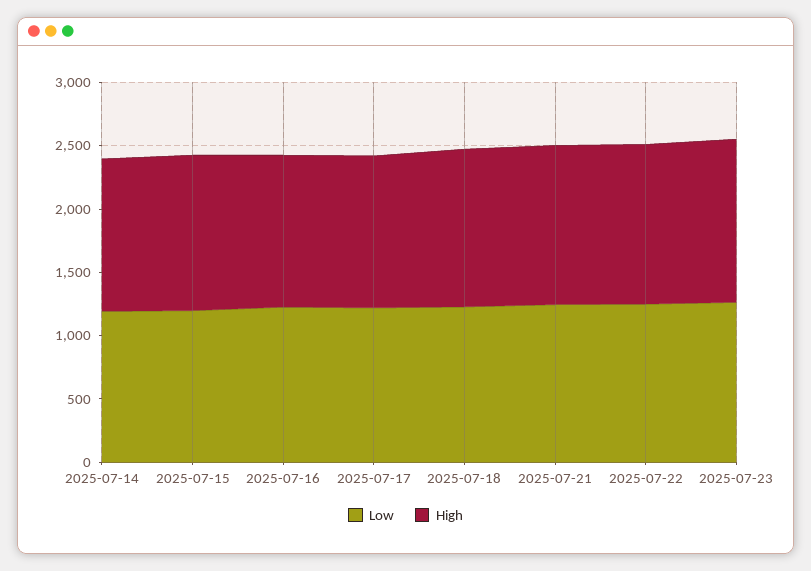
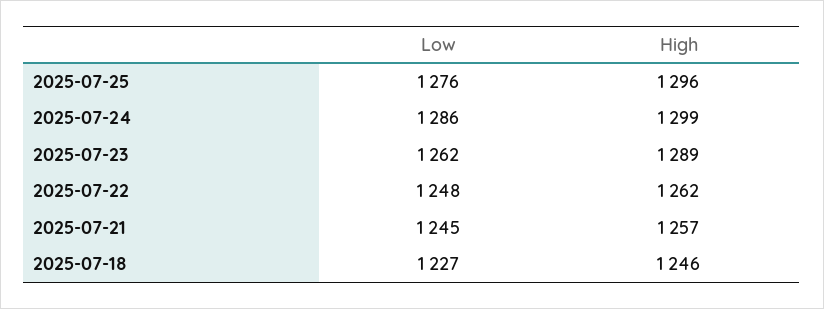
Low, 2025-07-14: 1200 -> none
High, 2025-07-14: 1200 -> none
Low, 2025-07-15: 1200 -> none
High, 2025-07-15: 1200 -> none
Low, 2025-07-16: 1200 -> none
High, 2025-07-16: 1200 -> none
Low, 2025-07-17: 1200 -> none
High, 2025-07-17: 1200 -> none
Low, 2025-07-25: none -> 1276
High, 2025-07-25: none -> 1296
Low, 2025-07-24: none -> 1286
High, 2025-07-24: none -> 1299

